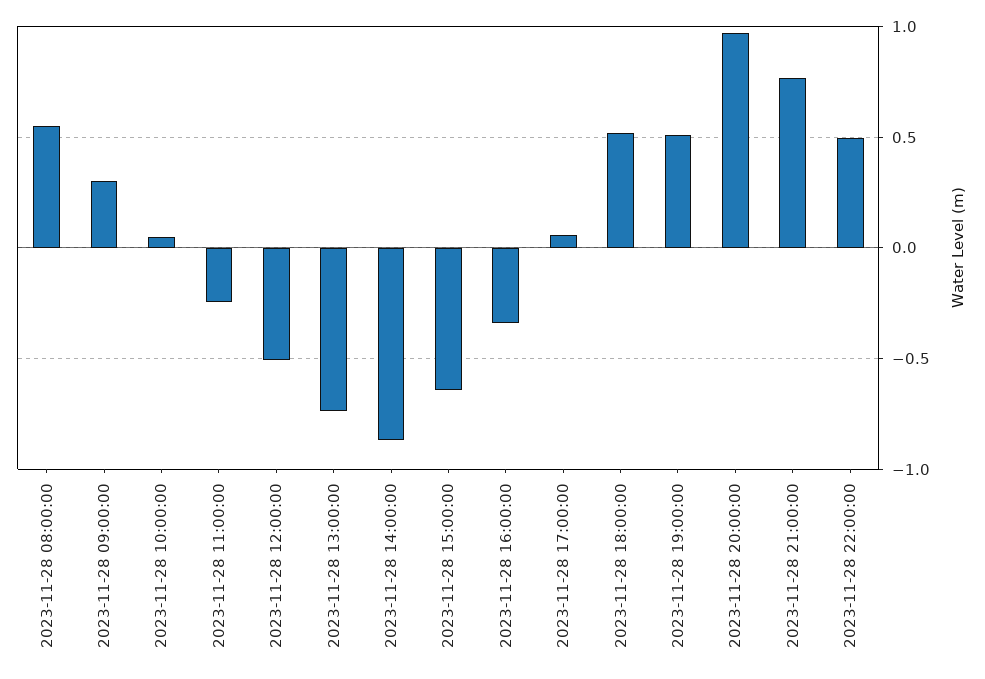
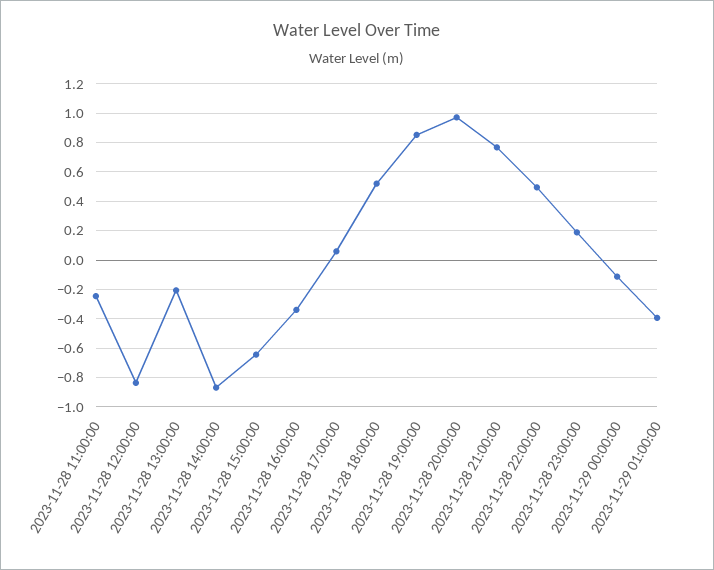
2023-11-28 08:00:00: 0.55 -> none
2023-11-28 09:00:00: 0.3 -> none
2023-11-28 10:00:00: 0.05 -> none
2023-11-28 12:00:00: -0.5 -> -0.85
2023-11-28 13:00:00: -0.75 -> -0.2
2023-11-28 19:00:00: 0.5 -> 0.85
2023-11-28 23:00:00: none -> 0.2
2023-11-29 00:00:00: none -> -0.1
2023-11-29 01:00:00: none -> -0.4

